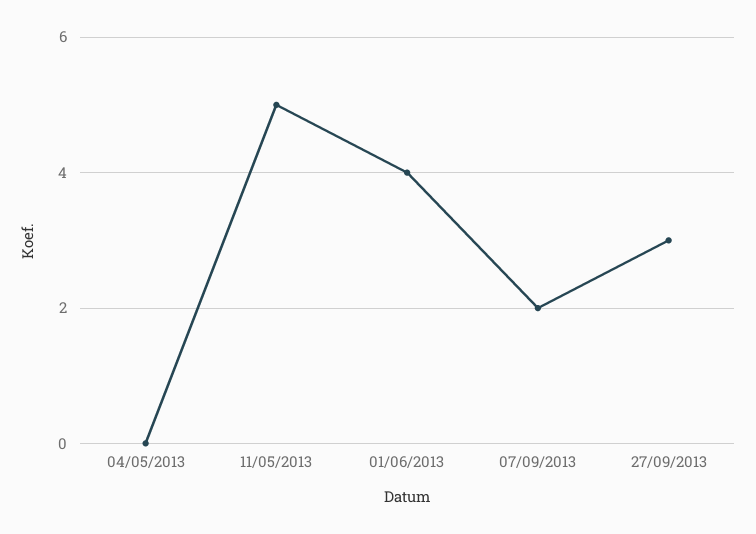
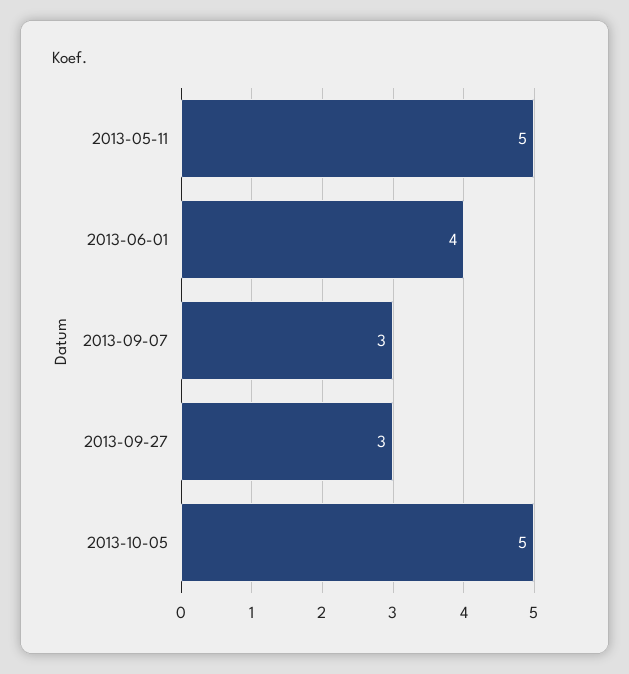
04/05/2013: 0 -> none
07/09/2013: 2 -> 3
2013-10-05: none -> 5

